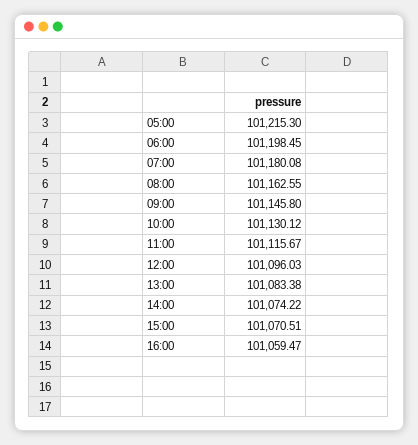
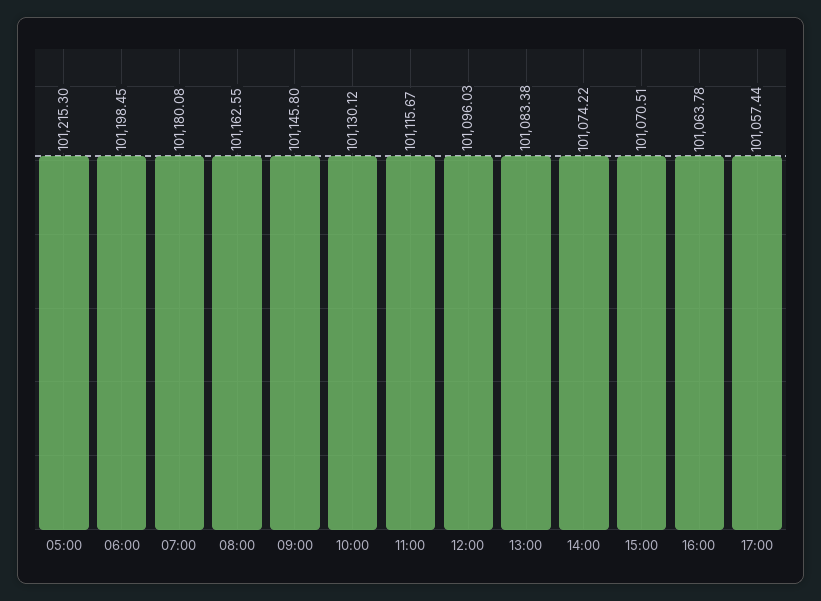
16:00: 101059.47 -> 101063.78
17:00: none -> 101057.44

